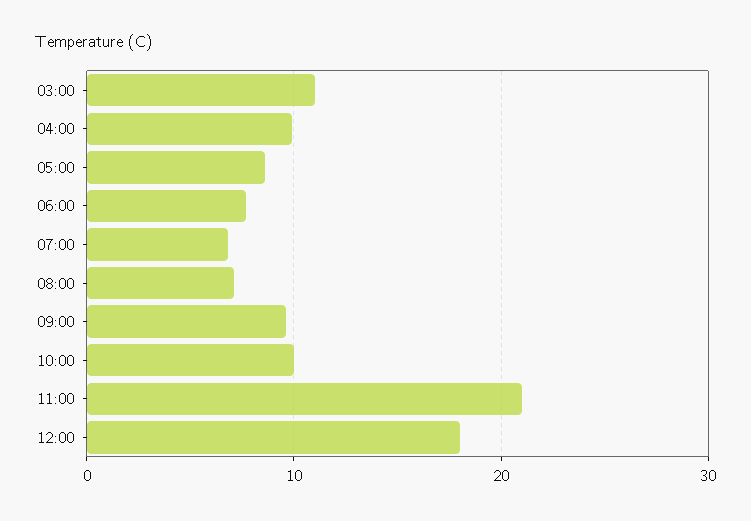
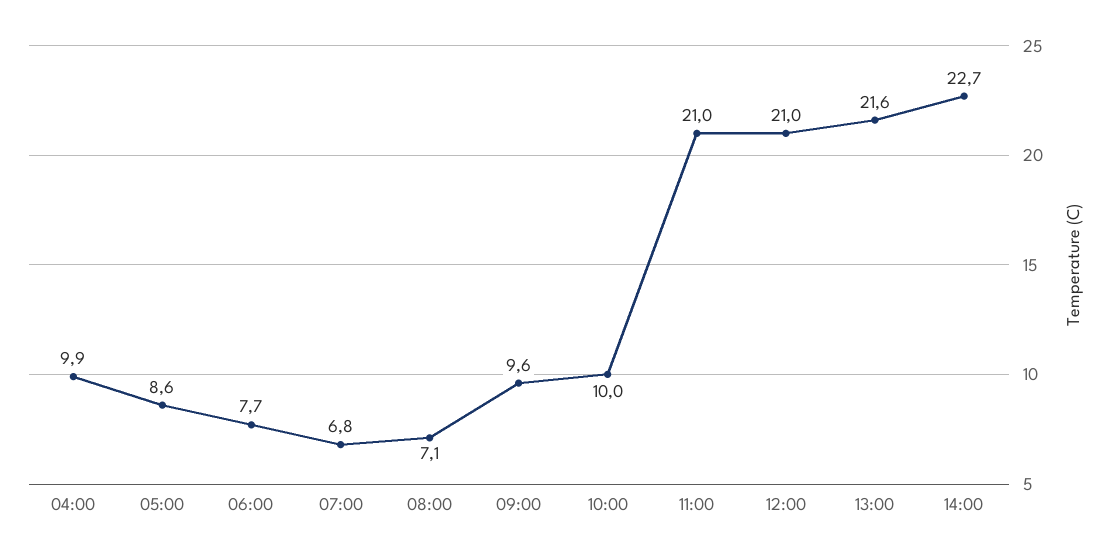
03:00: 11 -> none
12:00: 18 -> 21
13:00: none -> 21.6
14:00: none -> 22.7

